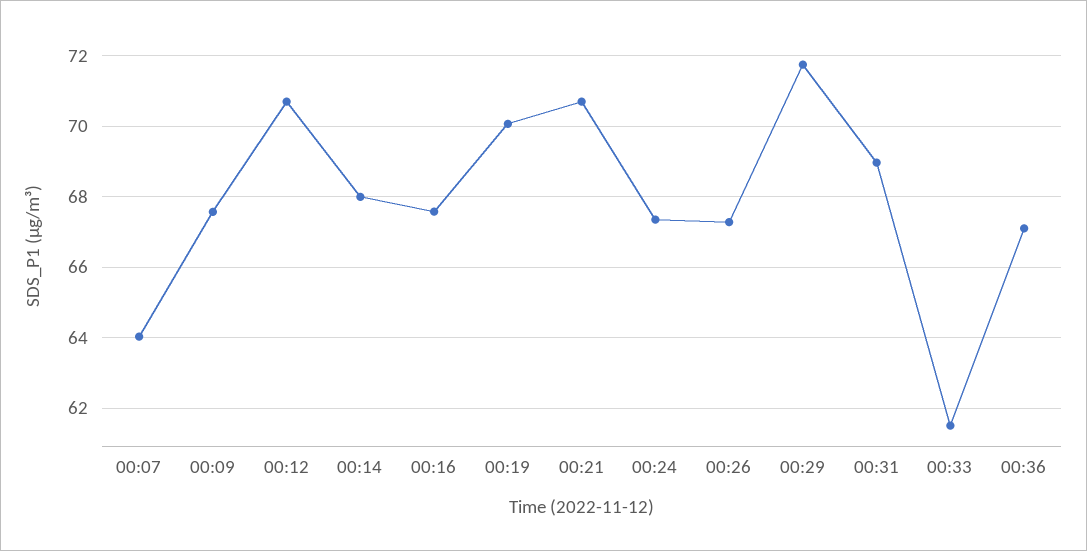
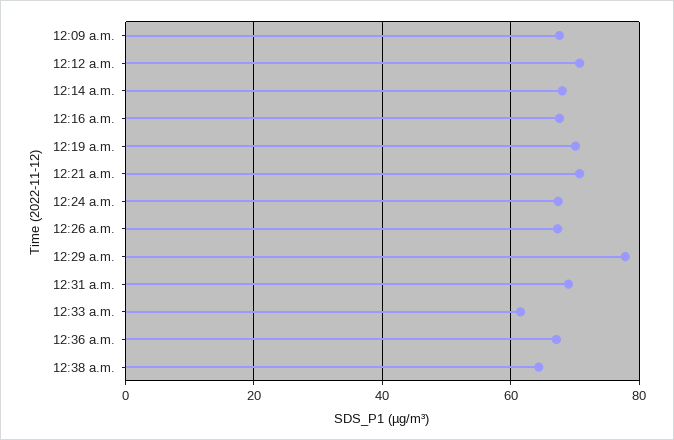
00:07: 64 -> none
00:29: 71.8 -> 78
12:38 a.m.: none -> 64

